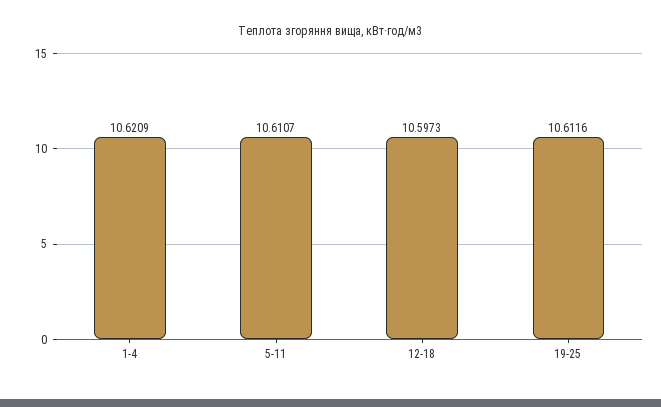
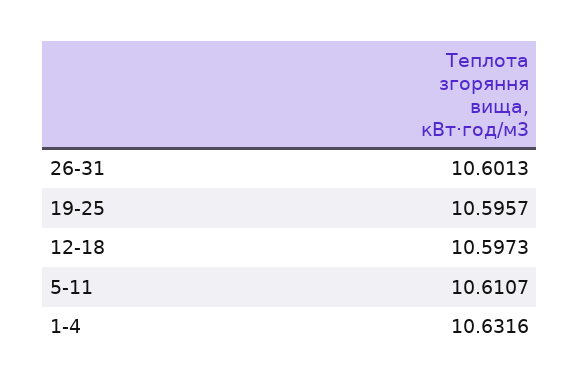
1-4: 10.6209 -> 10.6316
19-25: 10.6116 -> 10.5957
26-31: none -> 10.6013

